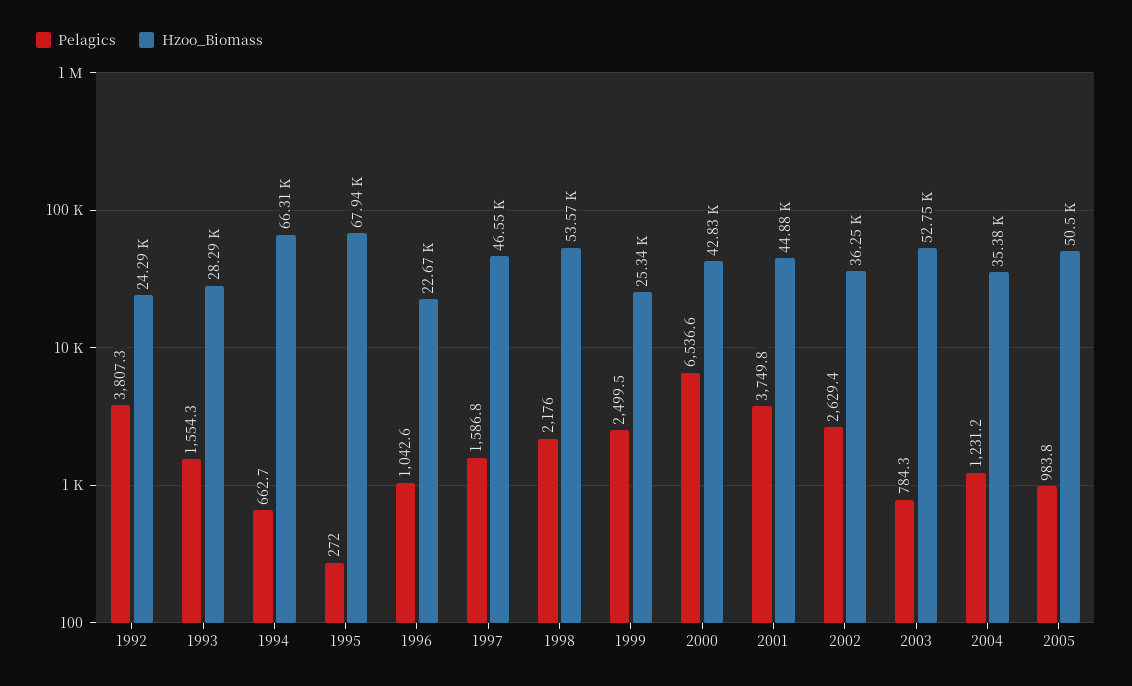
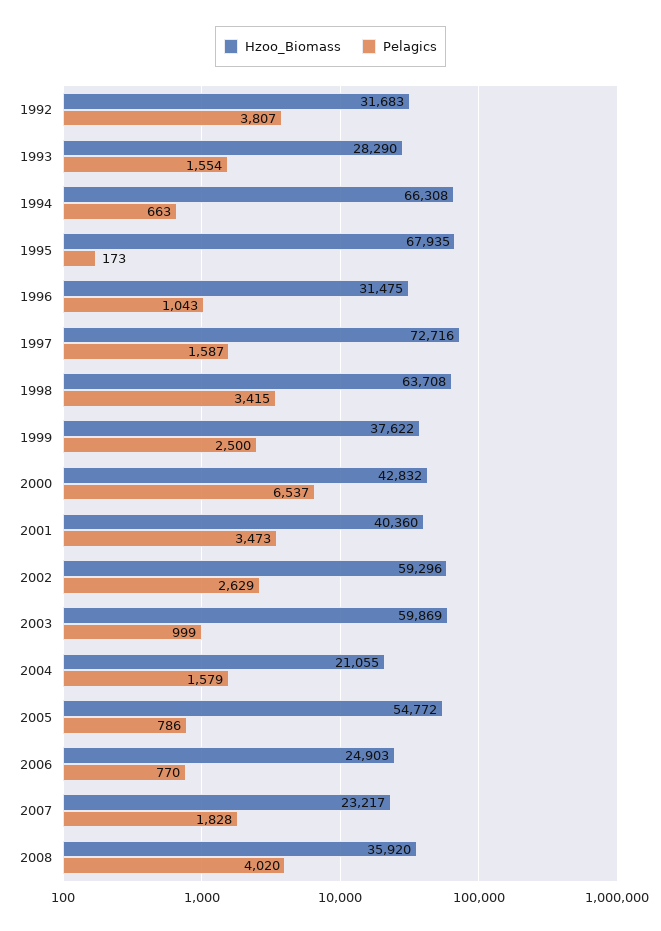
Hzoo_Biomass, 1992: 24290 -> 31683
Pelagics, 1995: 272 -> 173
Hzoo_Biomass, 1996: 22670 -> 31475
Hzoo_Biomass, 1997: 46550 -> 72716
Pelagics, 1998: 2176 -> 3415
Hzoo_Biomass, 1998: 53570 -> 63708
Hzoo_Biomass, 1999: 25340 -> 37622
Pelagics, 2001: 3749.8 -> 3473
Hzoo_Biomass, 2001: 44880 -> 40360
Hzoo_Biomass, 2002: 36250 -> 59296
Pelagics, 2003: 784.3 -> 999
Hzoo_Biomass, 2003: 52750 -> 59869
Pelagics, 2004: 1231.2 -> 1579
Hzoo_Biomass, 2004: 35380 -> 21055
Pelagics, 2005: 983.8 -> 786
Hzoo_Biomass, 2005: 50500 -> 54772
Hzoo_Biomass, 2006: none -> 24903
Pelagics, 2006: none -> 770
Hzoo_Biomass, 2007: none -> 23217
Pelagics, 2007: none -> 1828
Hzoo_Biomass, 2008: none -> 35920
Pelagics, 2008: none -> 4020

